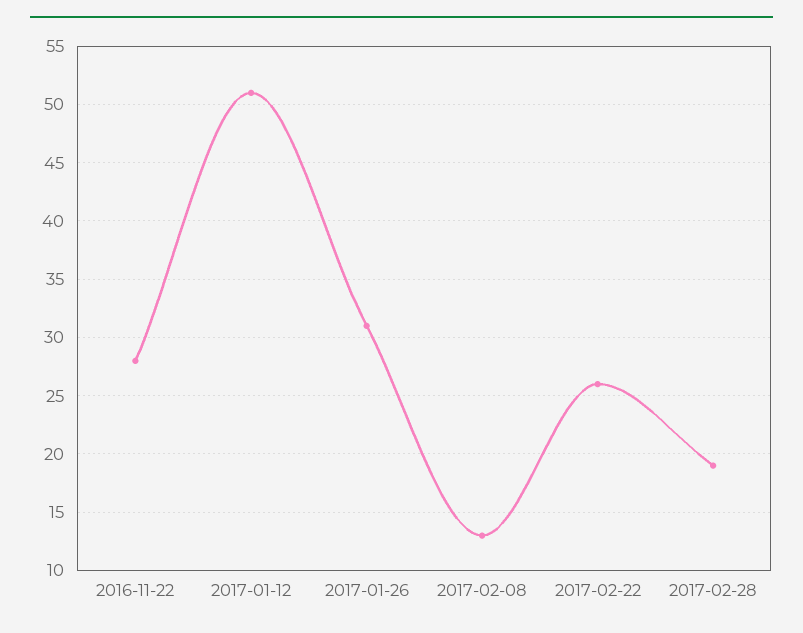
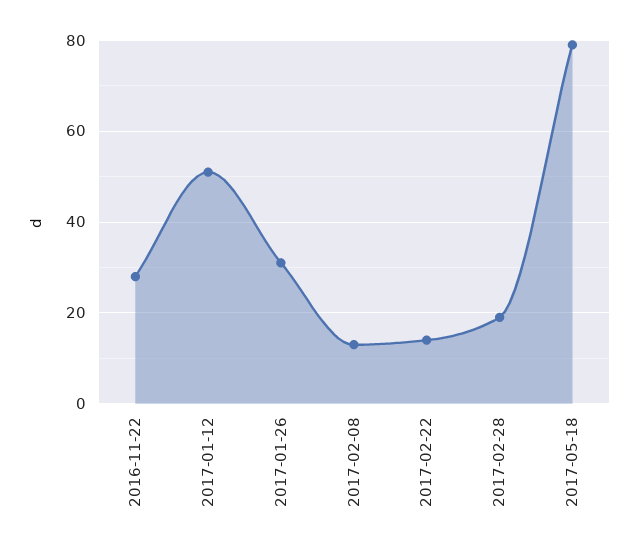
2017-02-22: 26 -> 15
2017-05-18: none -> 80

